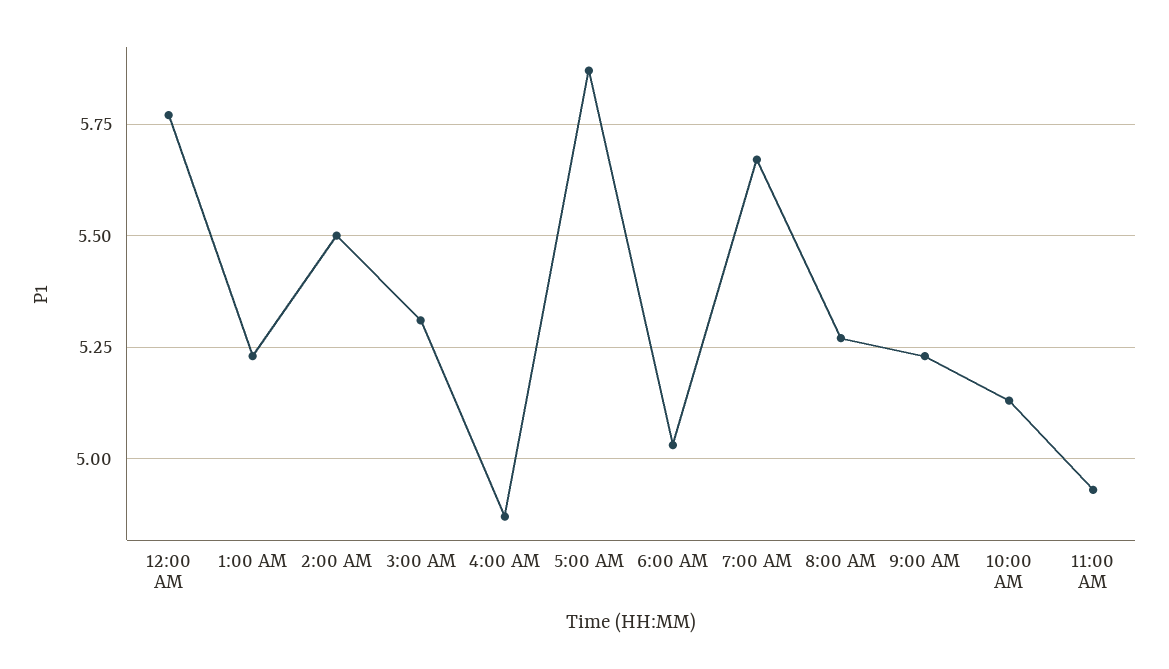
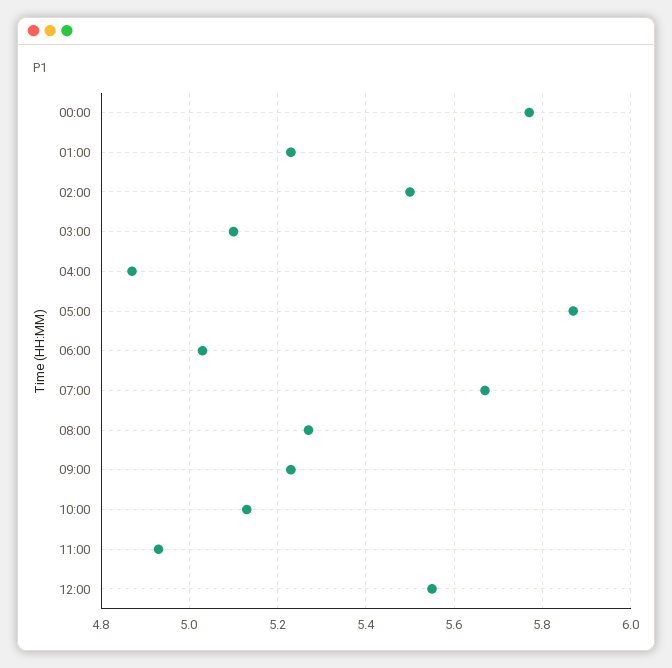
3:00 AM: 5.3 -> 5.1
12:00: none -> 5.55

